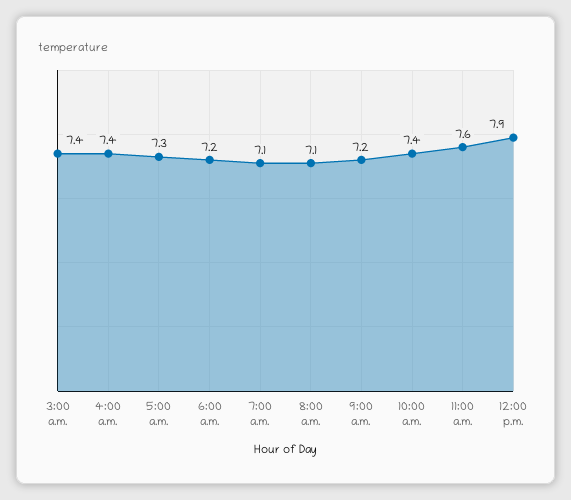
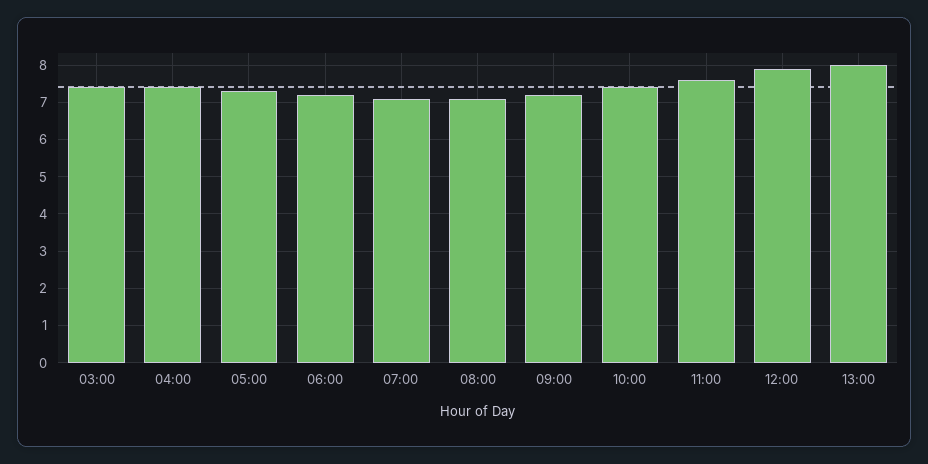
13:00: none -> 8

